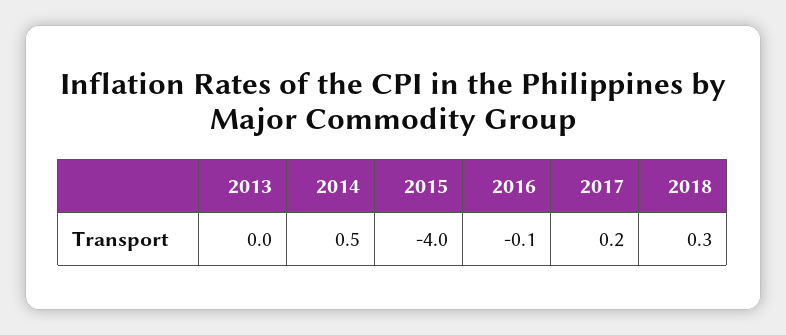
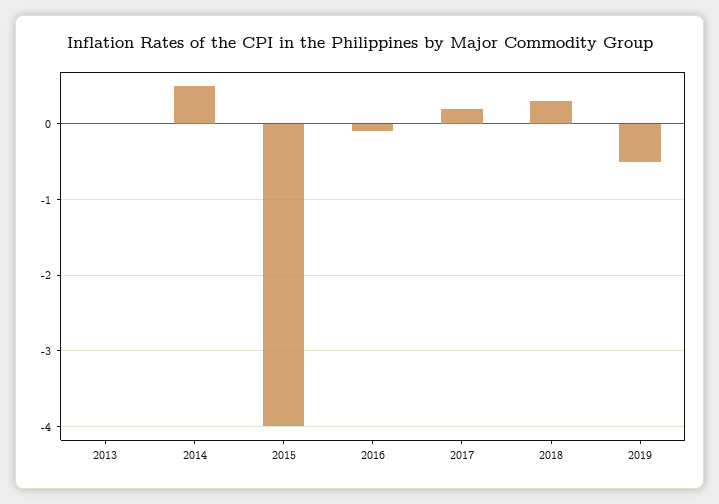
2019: none -> -0.5

